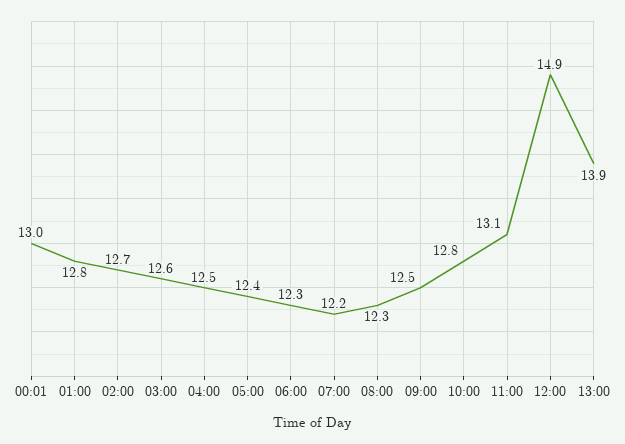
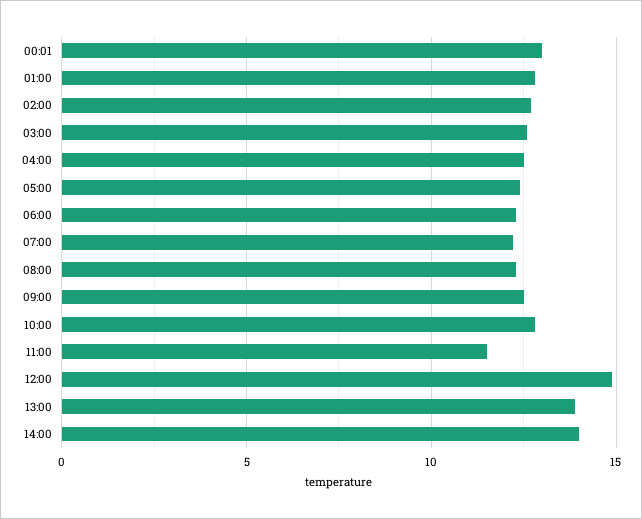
11:00: 13.1 -> 11.5
14:00: none -> 14

